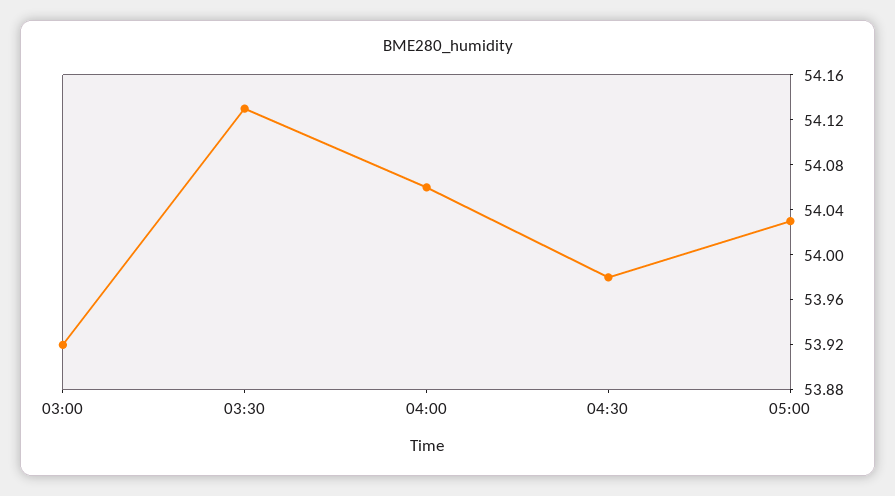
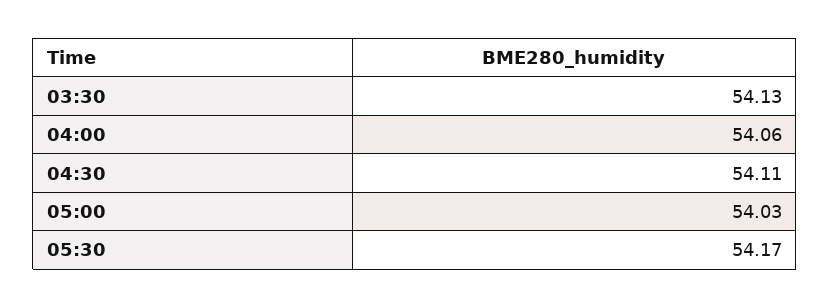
03:00: 53.92 -> none
04:30: 53.98 -> 54.11
05:30: none -> 54.17

